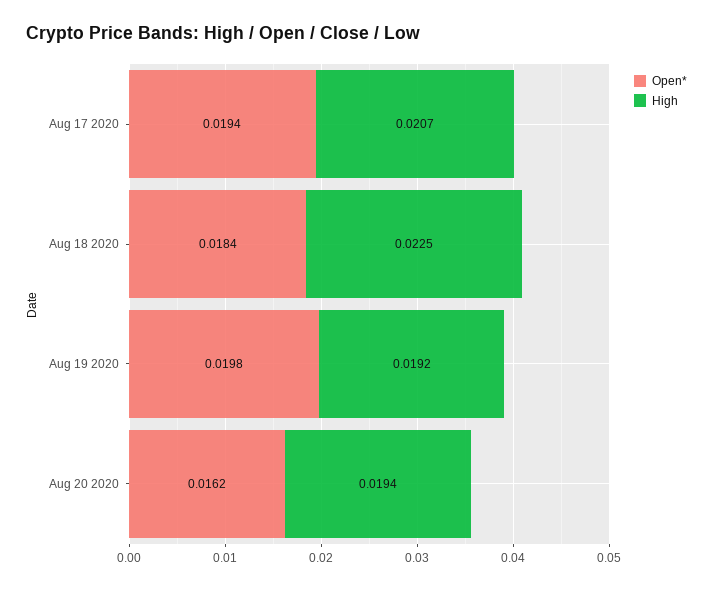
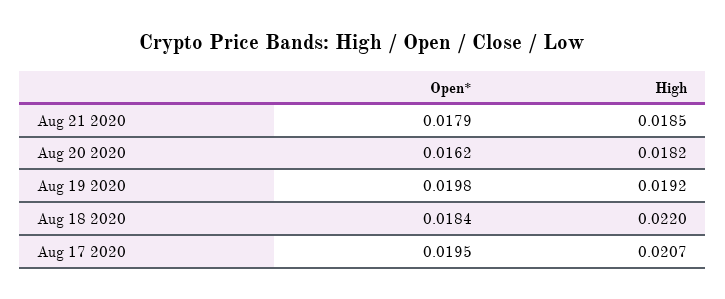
Open*, Aug 17 2020: 0.0194 -> 0.0195
High, Aug 18 2020: 0.0225 -> 0.022
High, Aug 20 2020: 0.0194 -> 0.0182
Open*, Aug 21 2020: none -> 0.0179
High, Aug 21 2020: none -> 0.0185

